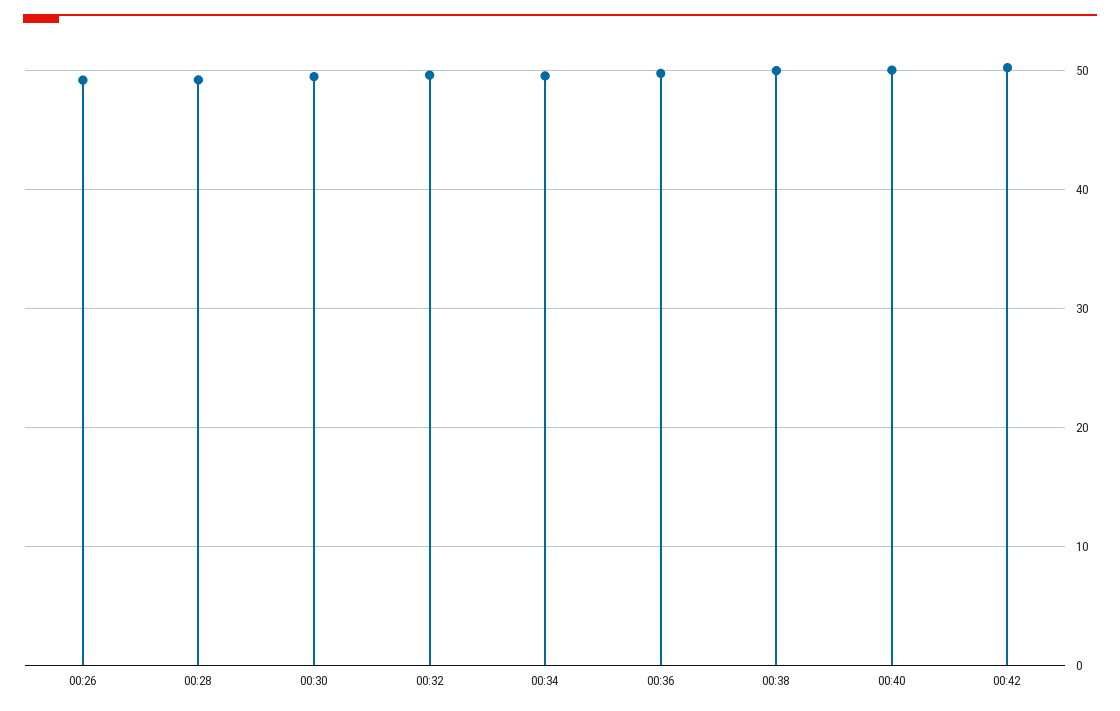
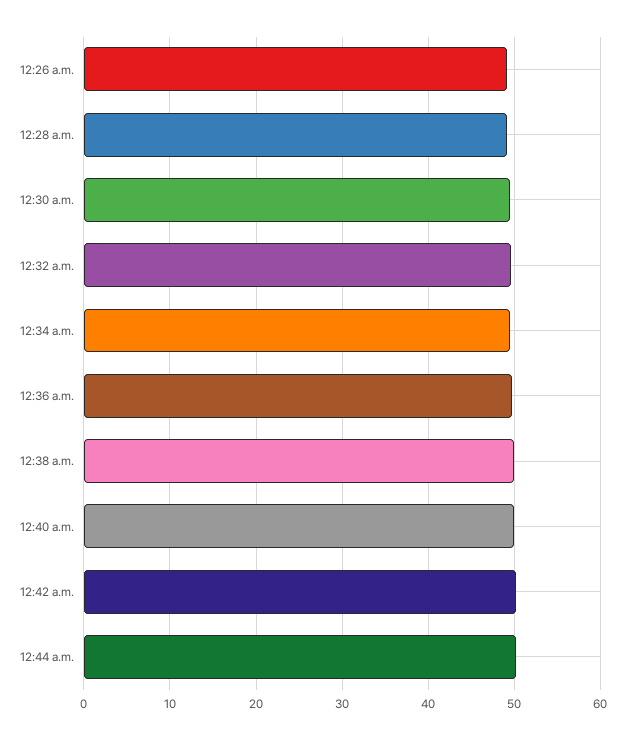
12:44 a.m.: none -> 50

